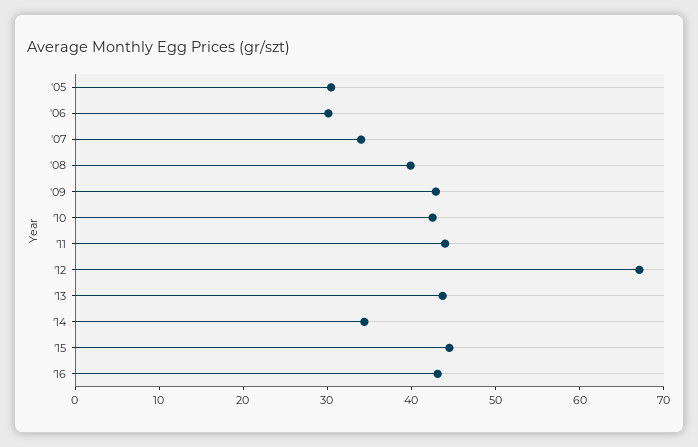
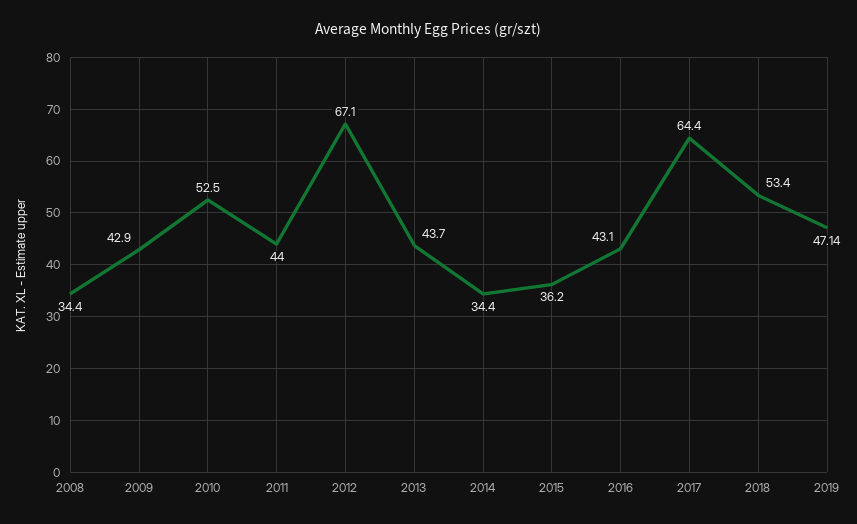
'05: 30 -> none
'06: 30 -> none
'07: 34 -> none
'08: 40 -> 34.4
'10: 42 -> 52.5
'15: 44 -> 36.2
2017: none -> 64.4
2018: none -> 53.4
2019: none -> 47.14

